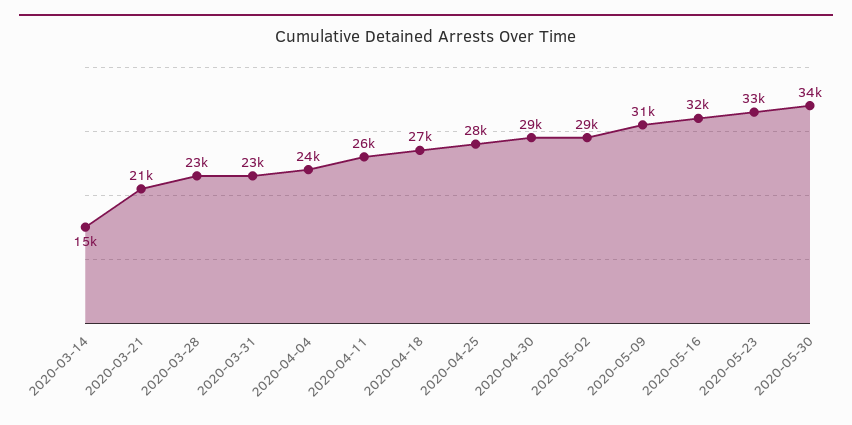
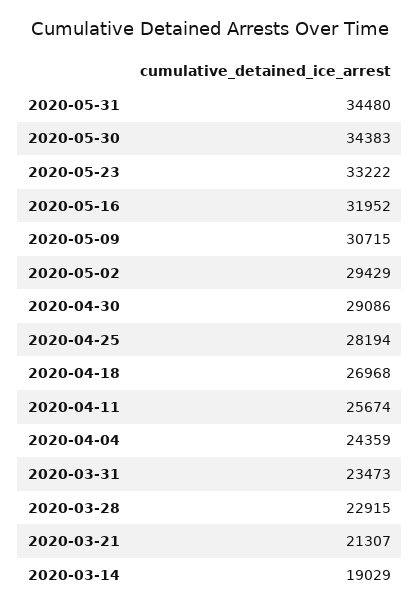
2020-03-14: 15000 -> 19029
2020-05-31: none -> 34480

